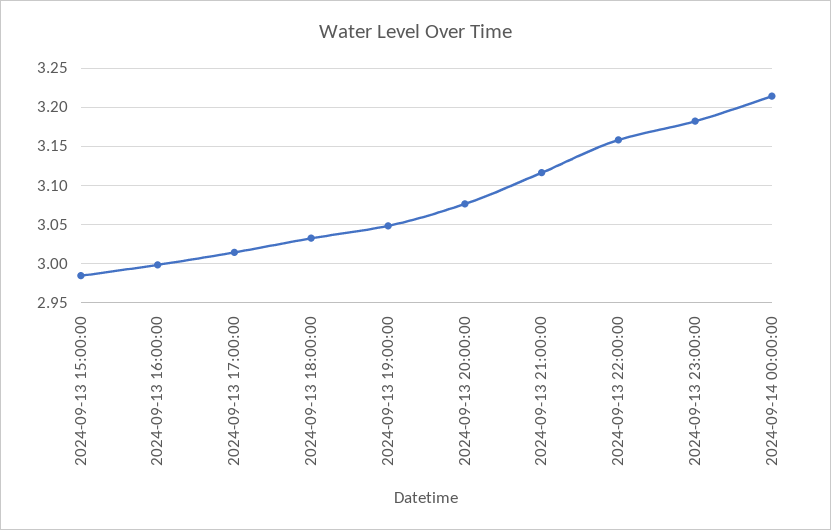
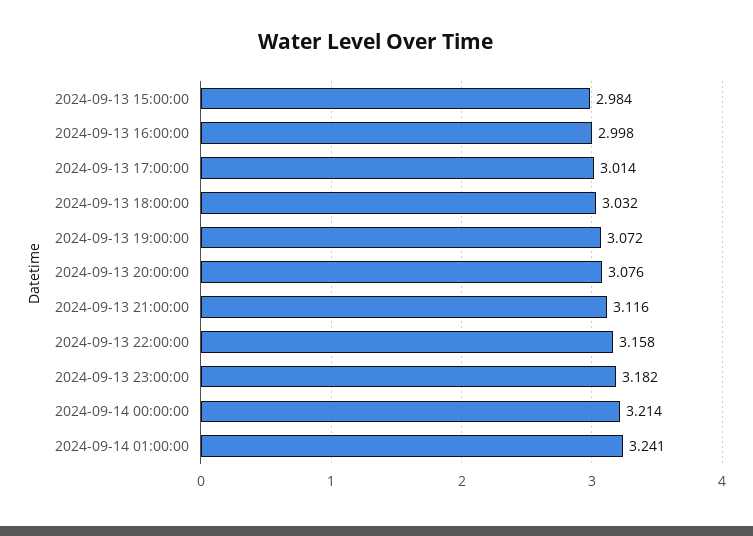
2024-09-13 19:00:00: 3.05 -> 3.072
2024-09-14 01:00:00: none -> 3.241

